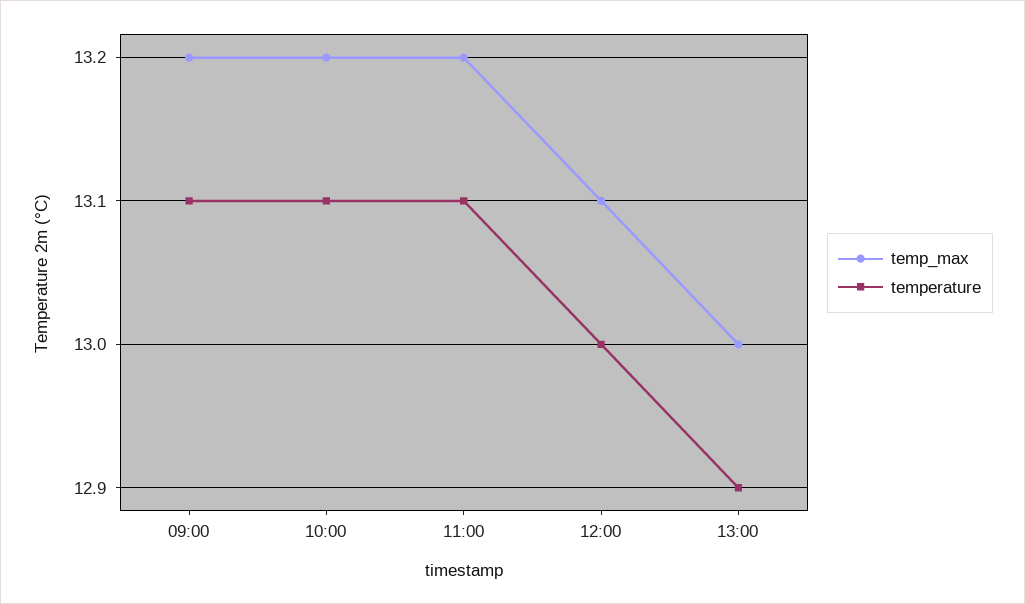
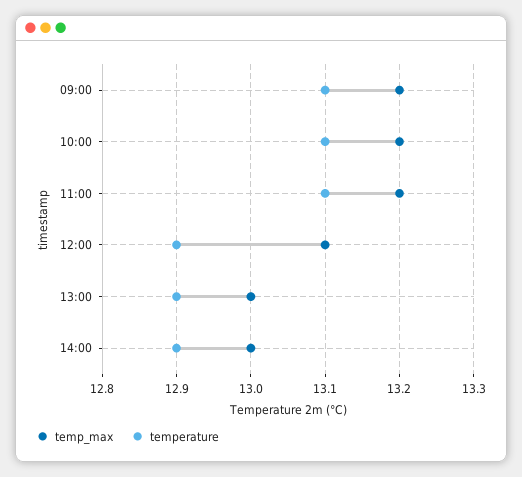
temperature, 12:00: 13 -> 12.9
temp_max, 14:00: none -> 13
temperature, 14:00: none -> 12.9

